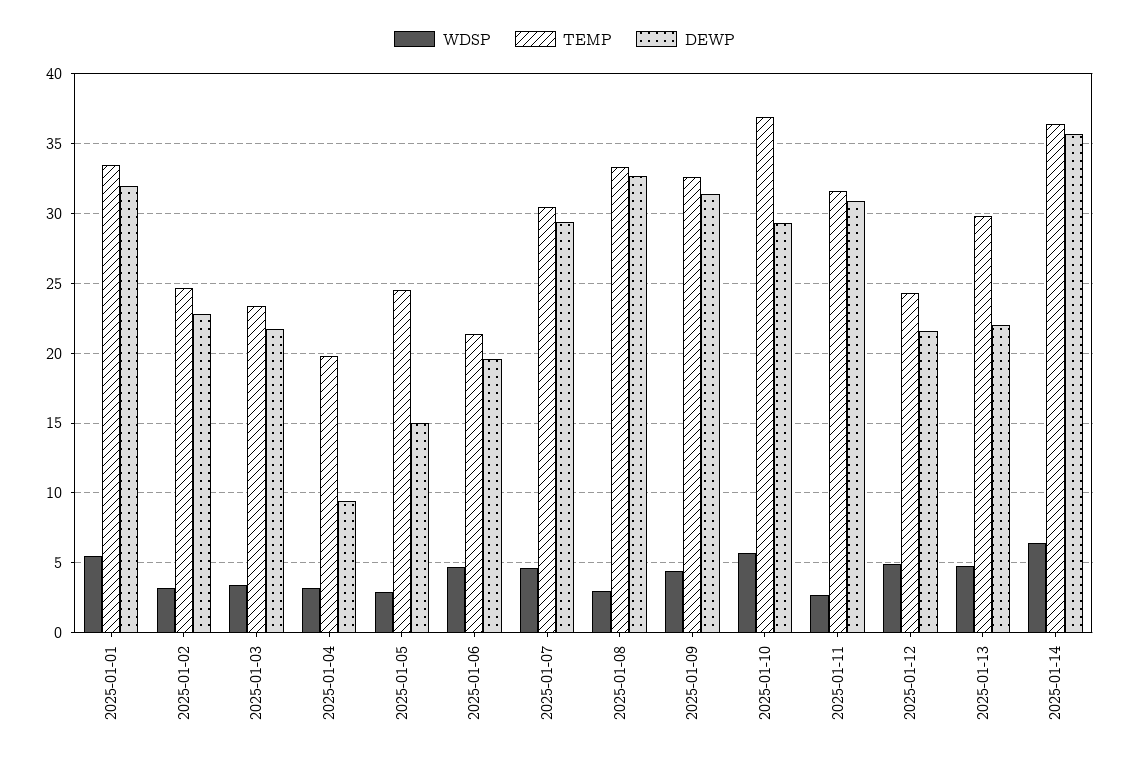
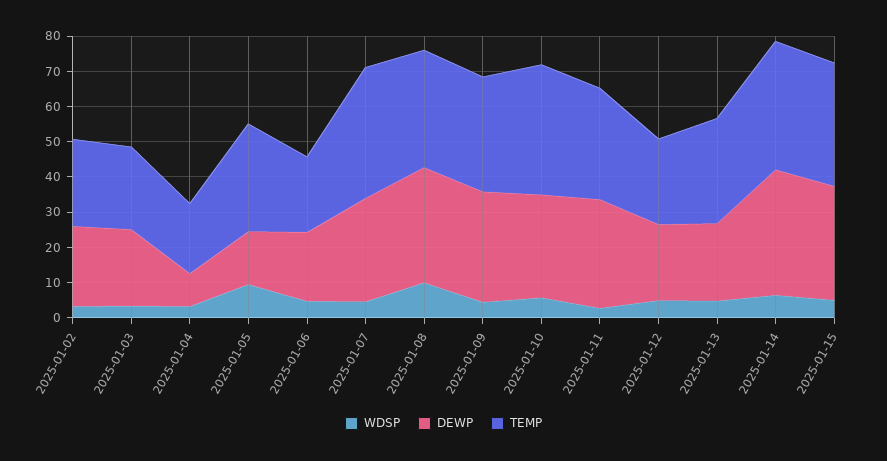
WDSP, 2025-01-01: 5.5 -> none
TEMP, 2025-01-01: 33.5 -> none
DEWP, 2025-01-01: 32 -> none
WDSP, 2025-01-05: 3 -> 10
TEMP, 2025-01-05: 24.5 -> 30
TEMP, 2025-01-07: 30.5 -> 37.5
WDSP, 2025-01-08: 3 -> 10
WDSP, 2025-01-15: none -> 5
DEWP, 2025-01-15: none -> 32.5
TEMP, 2025-01-15: none -> 35

